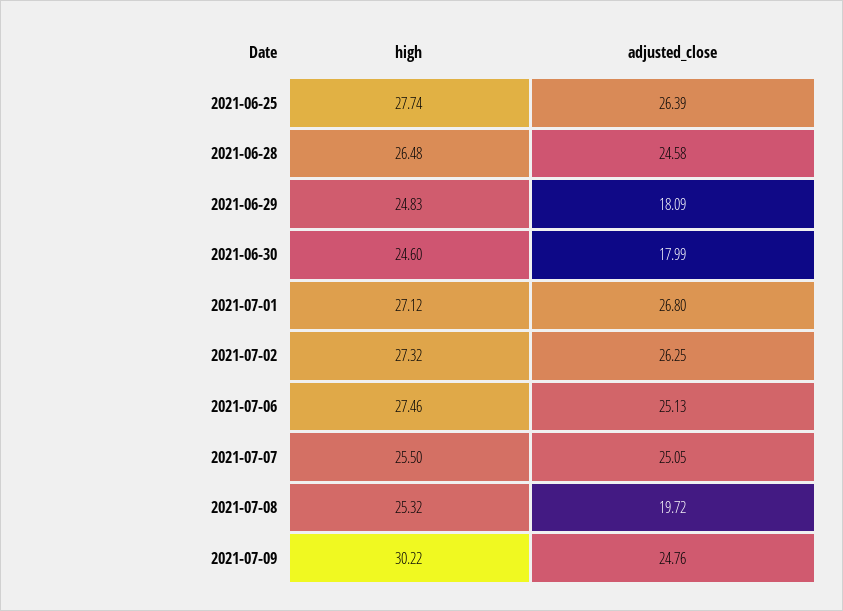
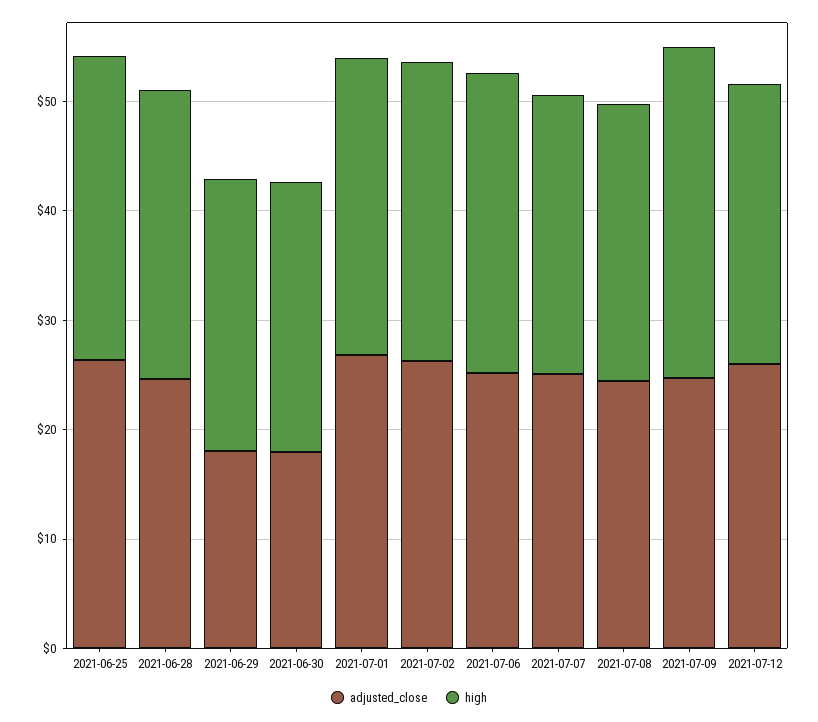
adjusted_close, 2021-07-08: 19.72 -> 24
adjusted_close, 2021-07-12: none -> 26
high, 2021-07-12: none -> 26

